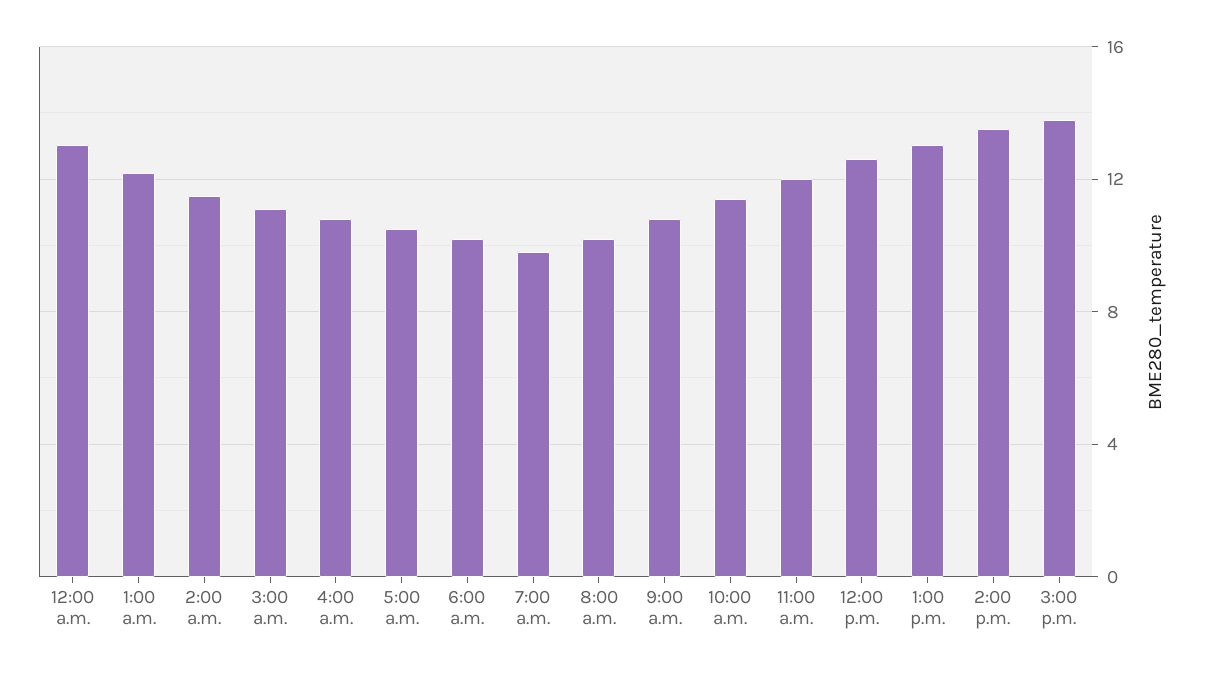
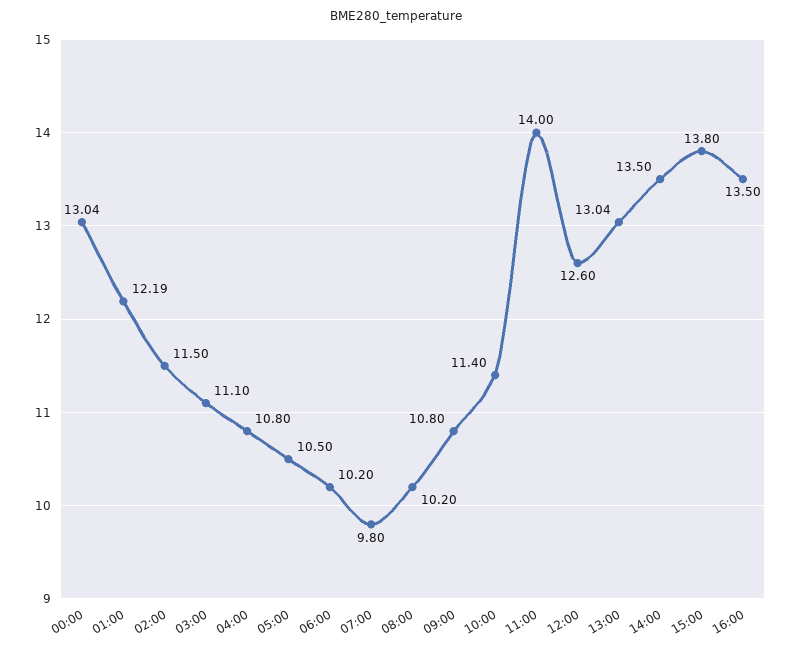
11:00 a.m.: 12 -> 14
16:00: none -> 13.5

